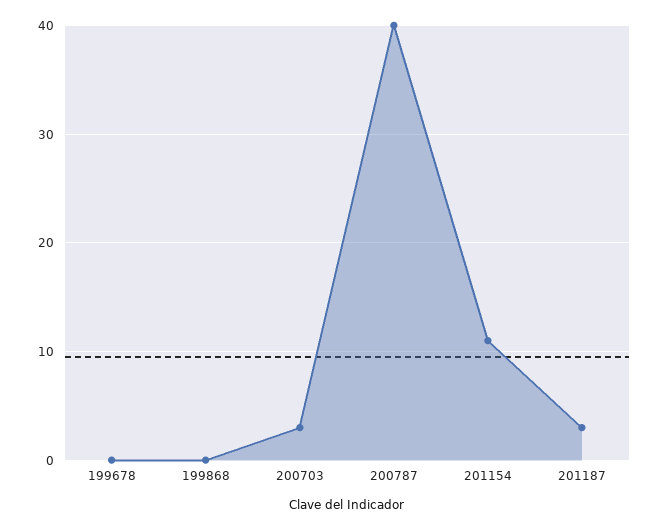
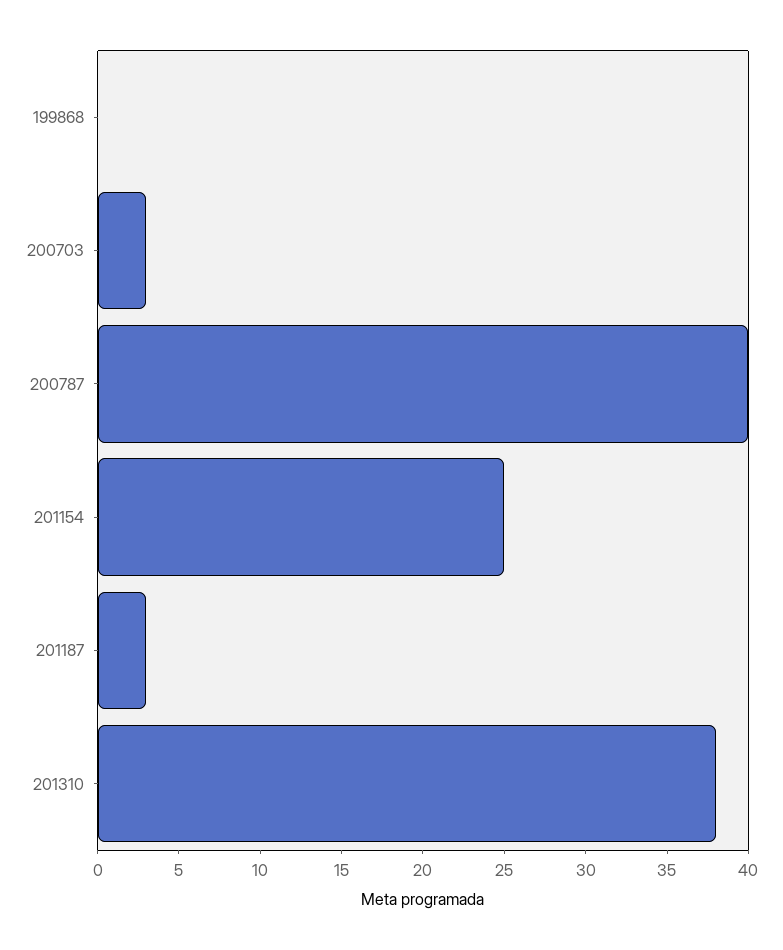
199678: 0 -> none
201154: 11 -> 25
201310: none -> 38

